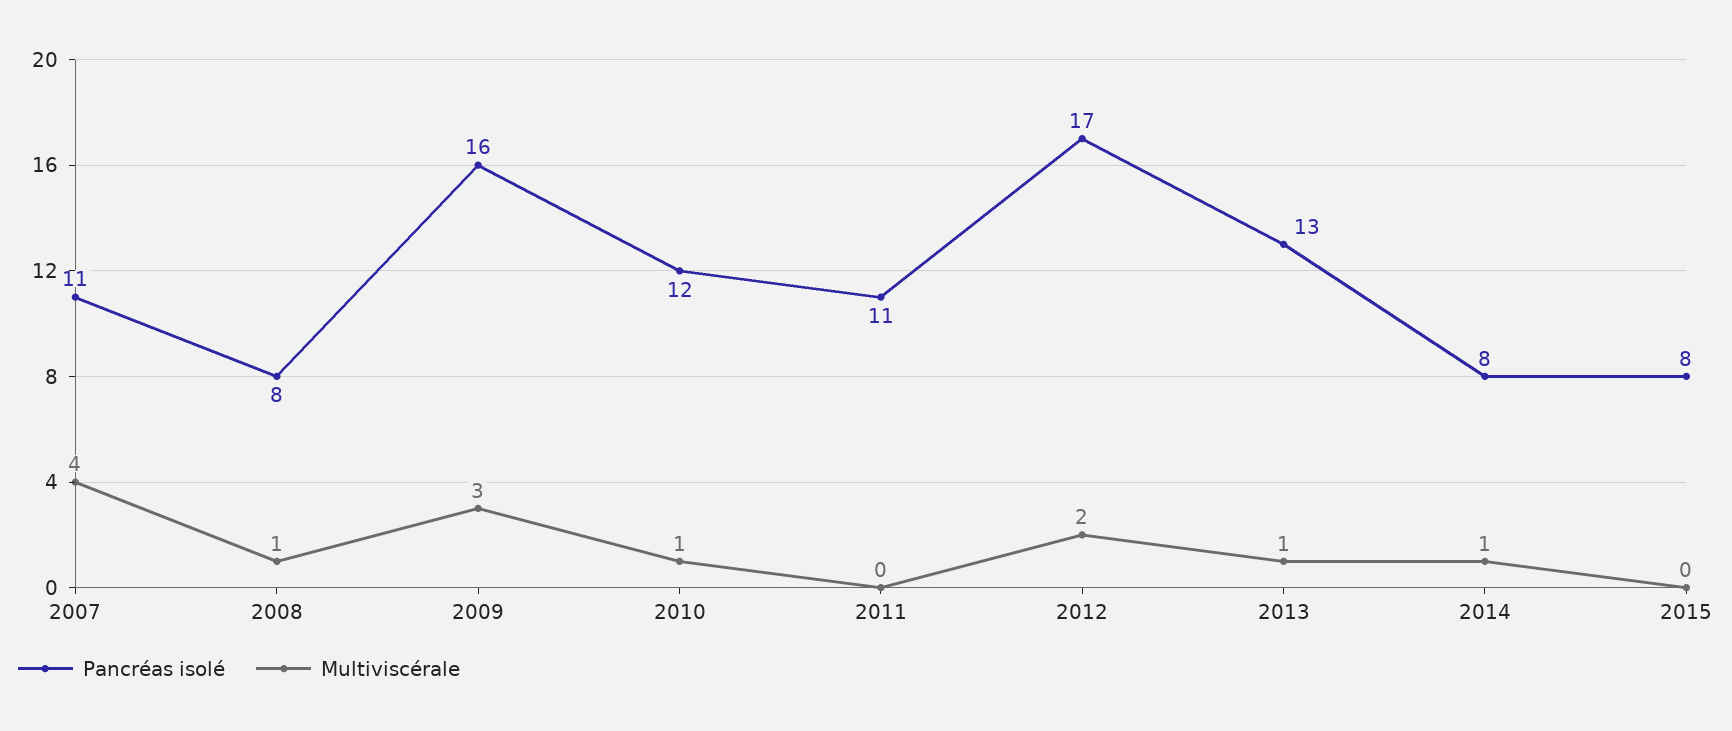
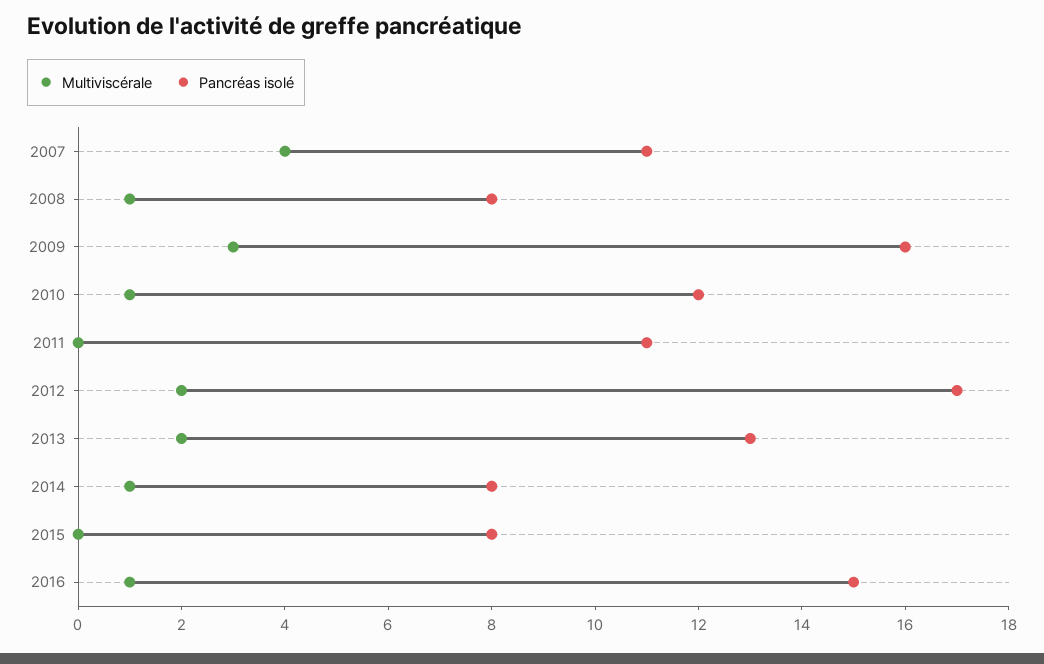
Multiviscérale, 2013: 1 -> 2
Multiviscérale, 2016: none -> 1
Pancréas isolé, 2016: none -> 15

